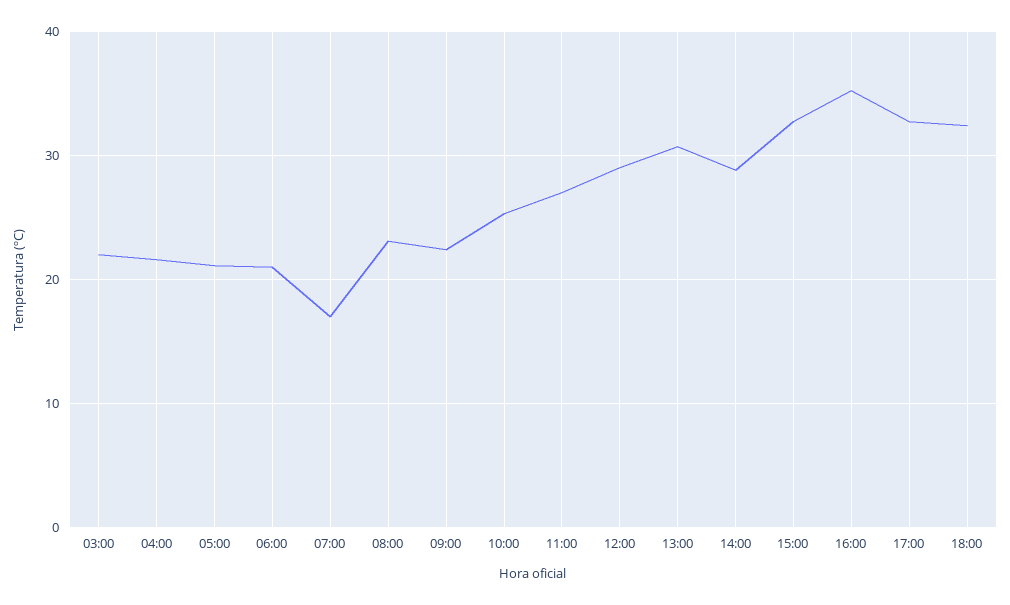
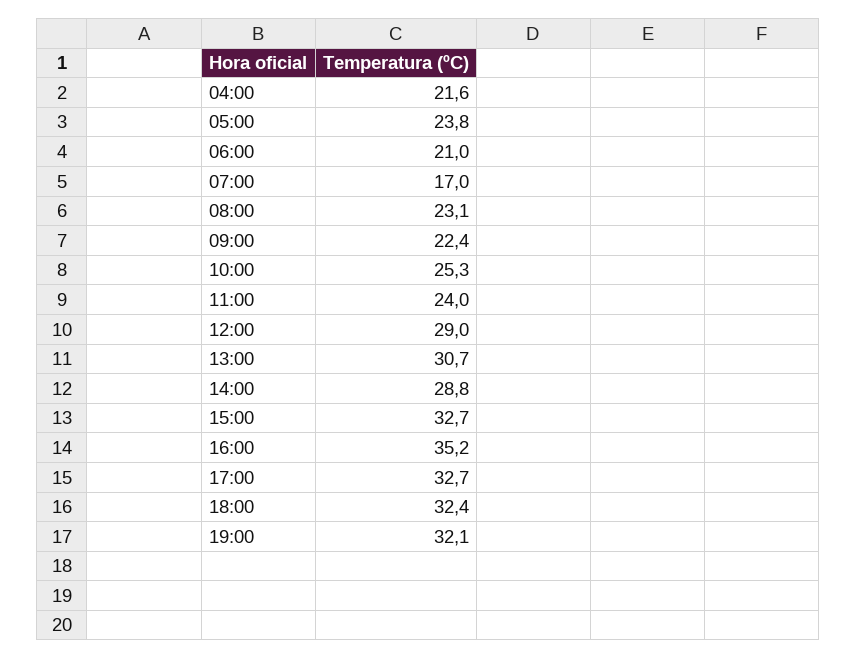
03:00: 22 -> none
05:00: 21 -> 23.8
11:00: 27 -> 24
19:00: none -> 32.1

